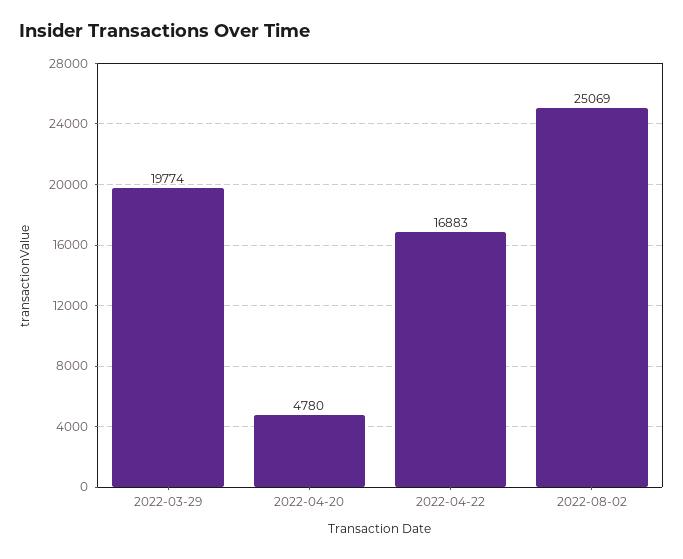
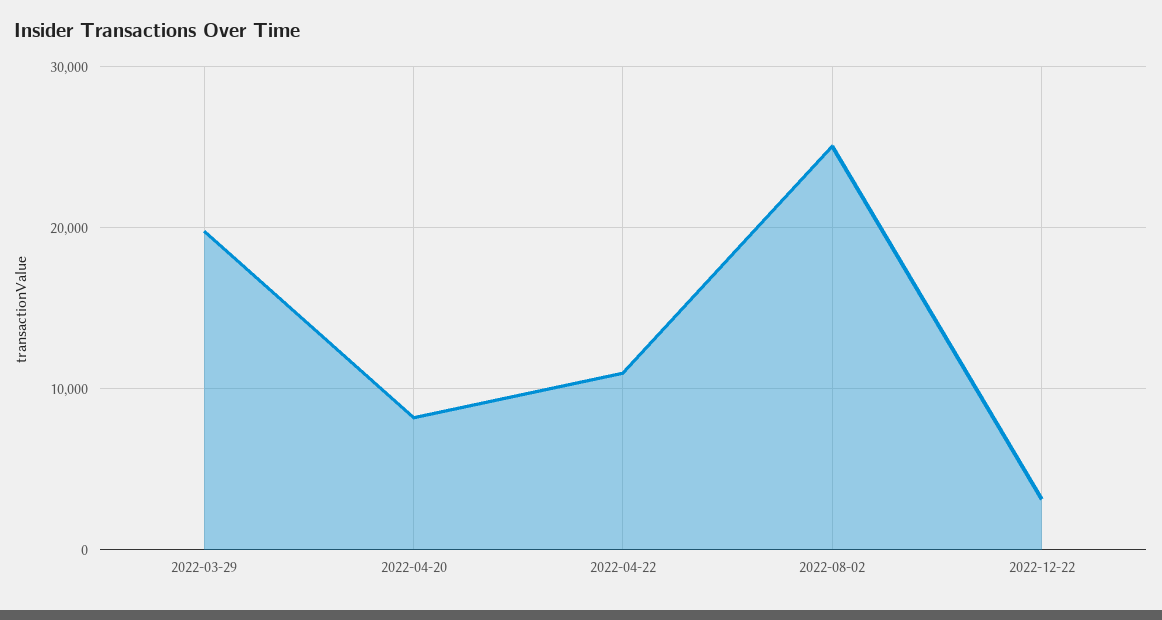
2022-04-20: 4780 -> 8000
2022-04-22: 16883 -> 11000
2022-12-22: none -> 3000

